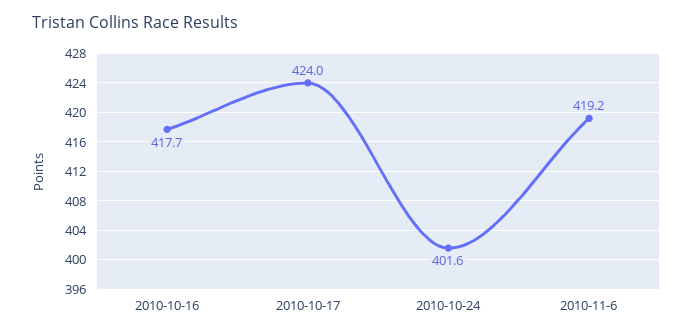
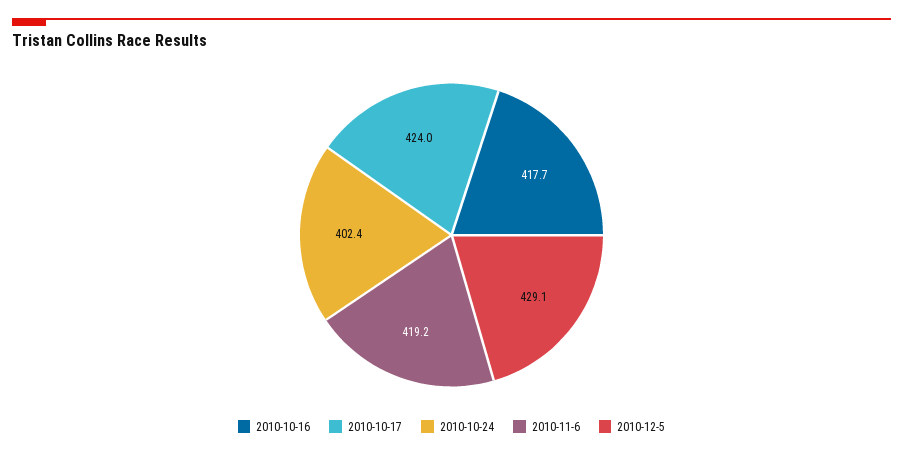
2010-10-24: 401.6 -> 402.4
2010-12-5: none -> 429.1

